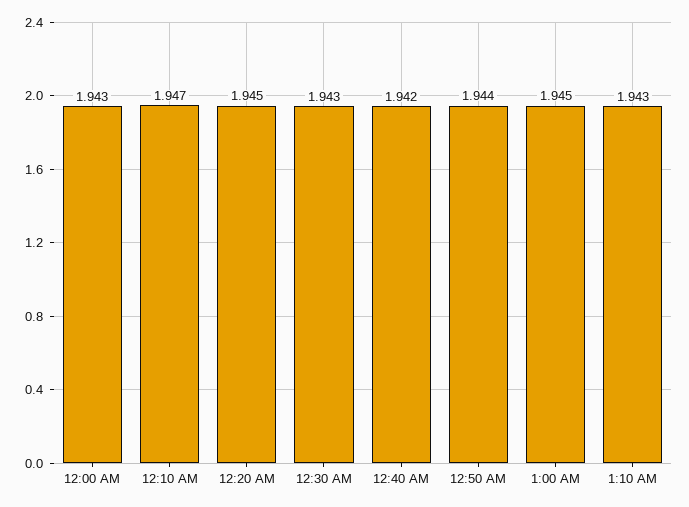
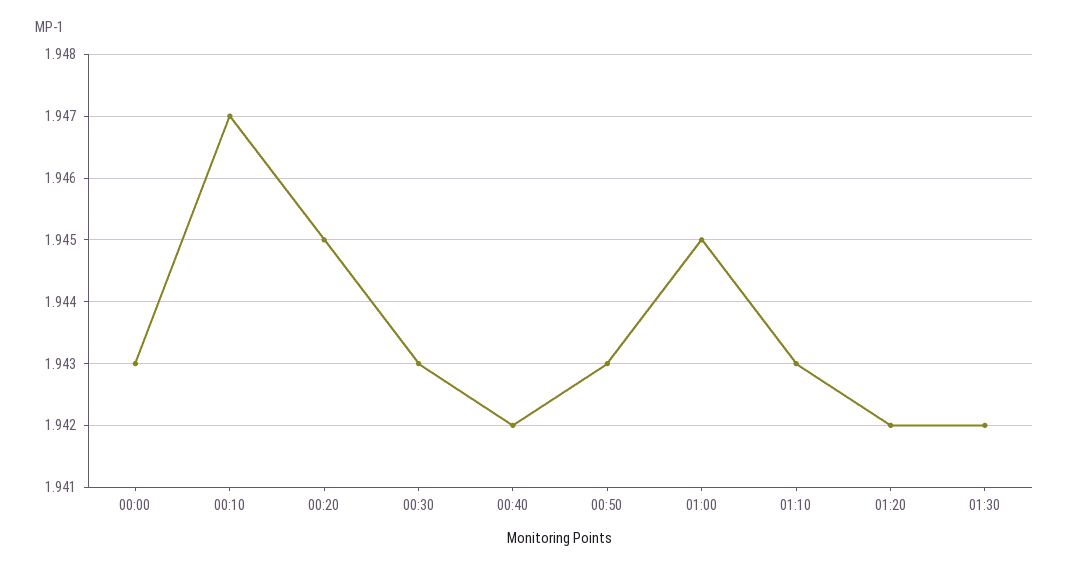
12:50 AM: 1.944 -> 1.943
01:20: none -> 1.942
01:30: none -> 1.942

